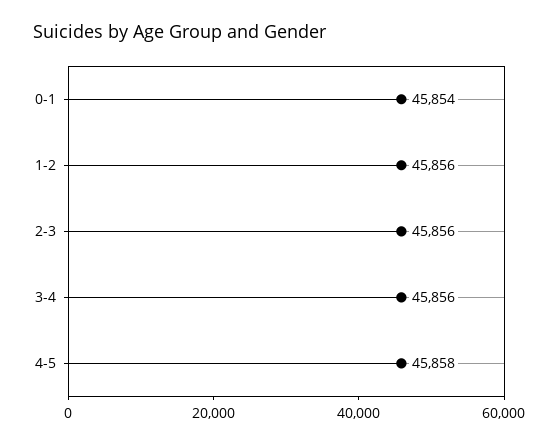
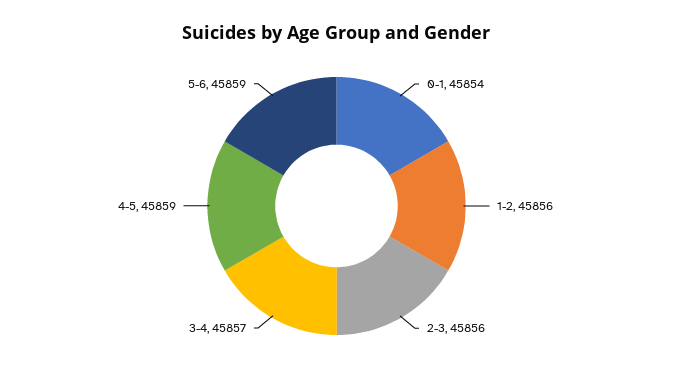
3-4: 45856 -> 45857
4-5: 45858 -> 45859
5-6: none -> 45859

